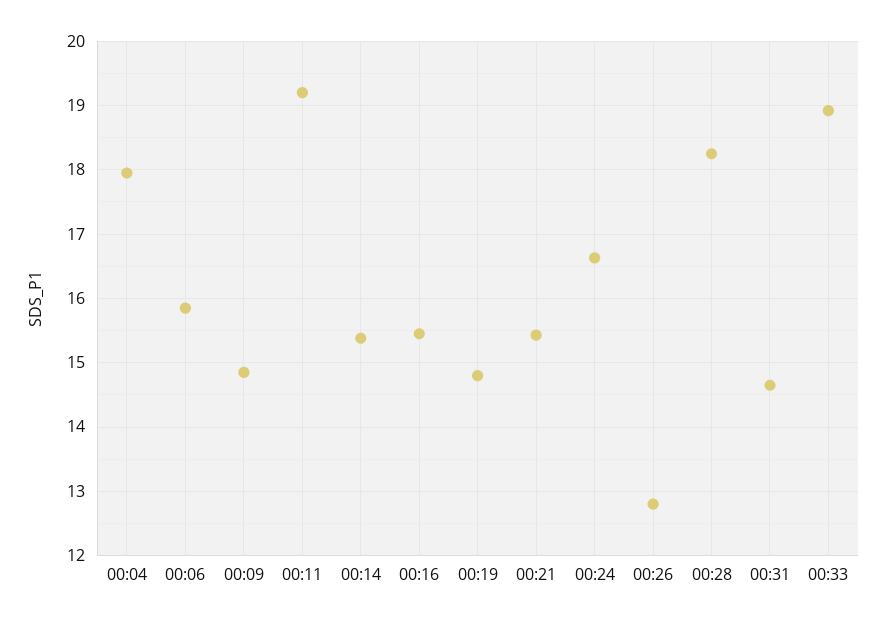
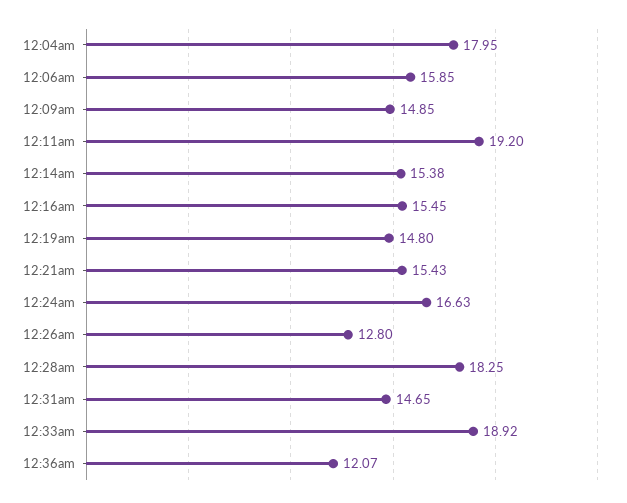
12:36am: none -> 12.07

